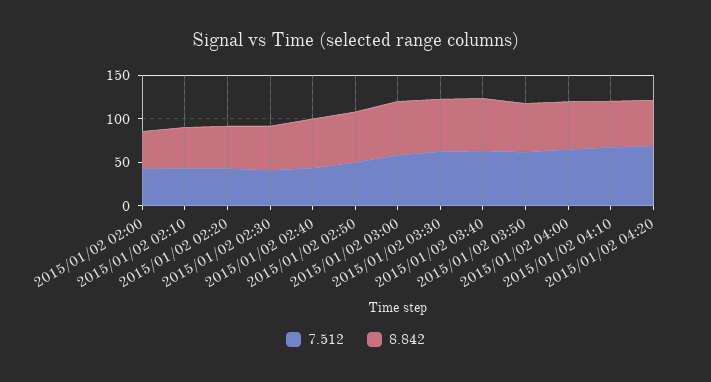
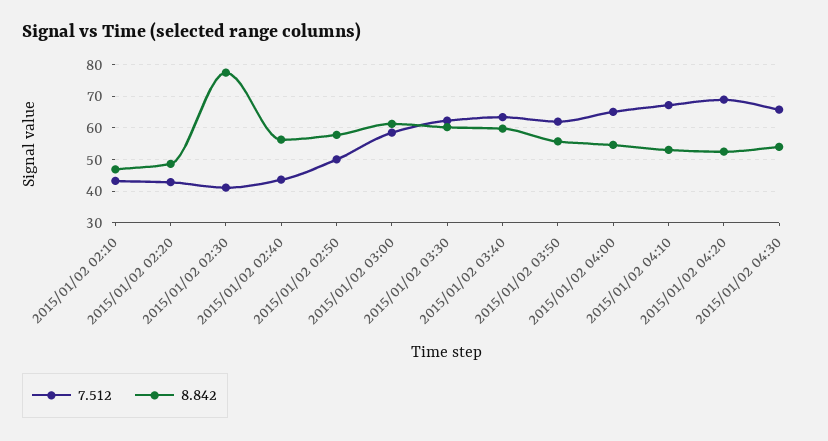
7.512, 2015/01/02 02:00: 40 -> none
8.842, 2015/01/02 02:00: 40 -> none
8.842, 2015/01/02 02:30: 50 -> 78
7.512, 2015/01/02 04:30: none -> 66
8.842, 2015/01/02 04:30: none -> 54

